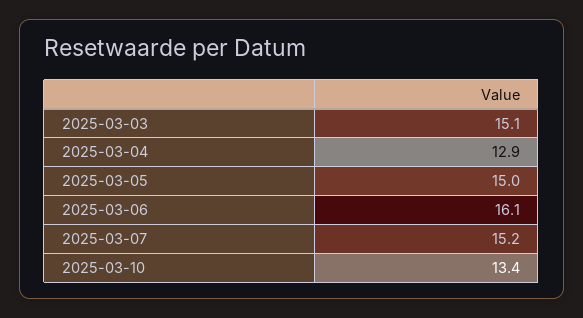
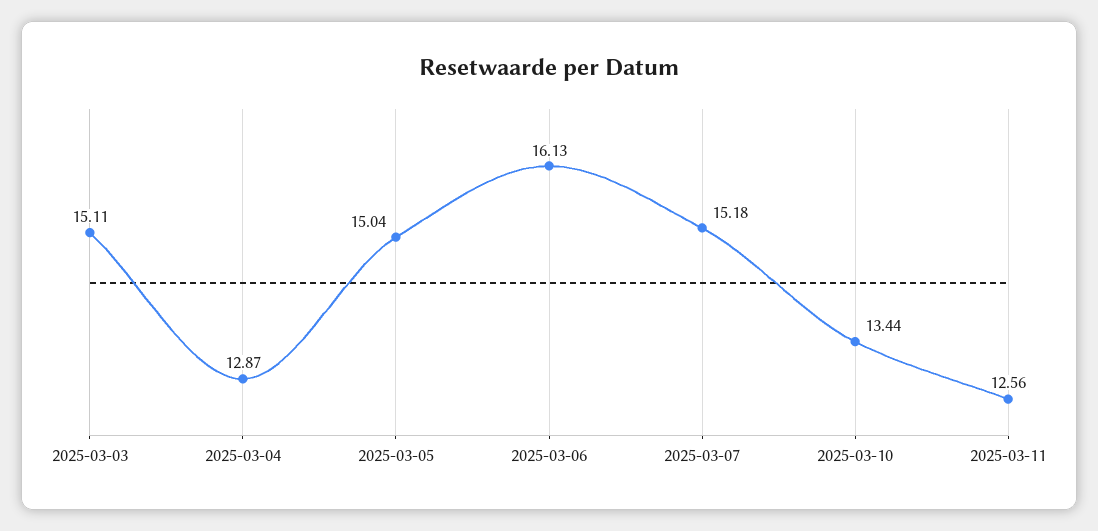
2025-03-11: none -> 12.56

